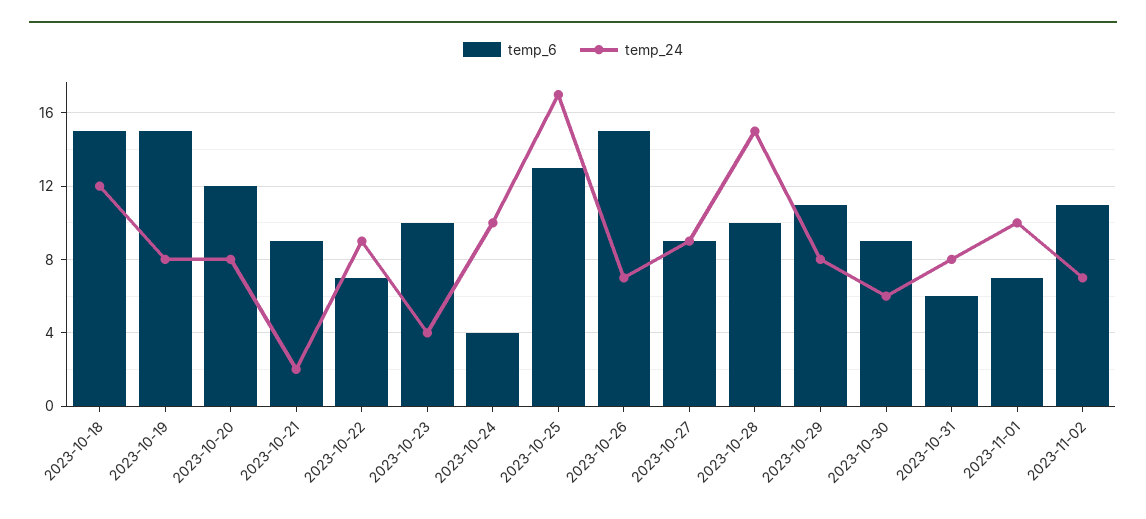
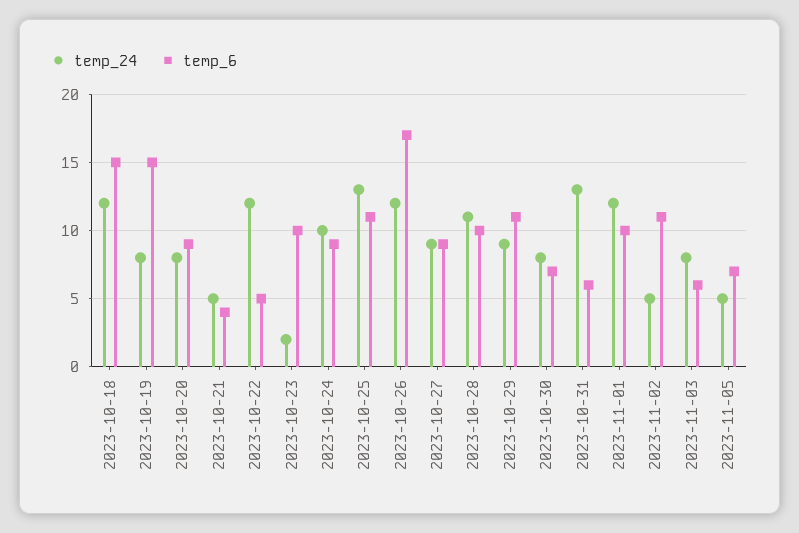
temp_6, 2023-10-20: 12 -> 9
temp_6, 2023-10-21: 9 -> 4
temp_24, 2023-10-21: 2 -> 5
temp_6, 2023-10-22: 7 -> 5
temp_24, 2023-10-22: 9 -> 12
temp_24, 2023-10-23: 4 -> 2
temp_6, 2023-10-24: 4 -> 9
temp_6, 2023-10-25: 13 -> 11
temp_24, 2023-10-25: 17 -> 13
temp_6, 2023-10-26: 15 -> 17
temp_24, 2023-10-26: 7 -> 12
temp_24, 2023-10-28: 15 -> 11
temp_24, 2023-10-29: 8 -> 9
temp_6, 2023-10-30: 9 -> 7
temp_24, 2023-10-30: 6 -> 8
temp_24, 2023-10-31: 8 -> 13
temp_6, 2023-11-01: 7 -> 10
temp_24, 2023-11-01: 10 -> 12
temp_24, 2023-11-02: 7 -> 5
temp_24, 2023-11-03: none -> 8
temp_6, 2023-11-03: none -> 6
temp_24, 2023-11-05: none -> 5
temp_6, 2023-11-05: none -> 7

